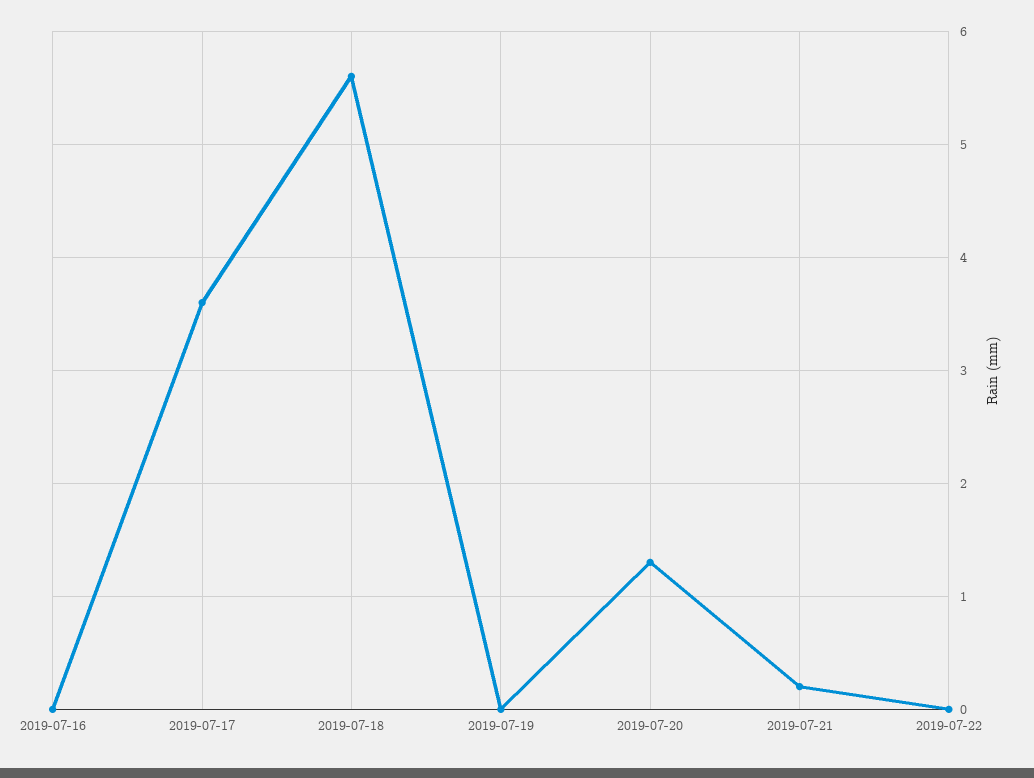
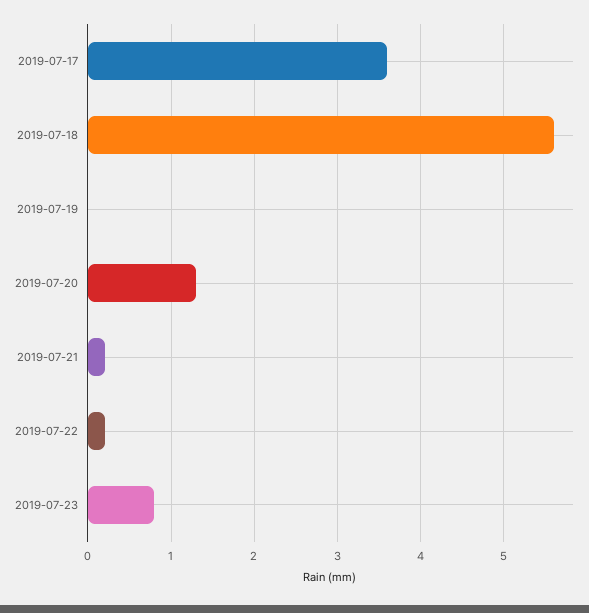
2019-07-16: 0 -> none
2019-07-22: 0 -> 0.2
2019-07-23: none -> 0.8

